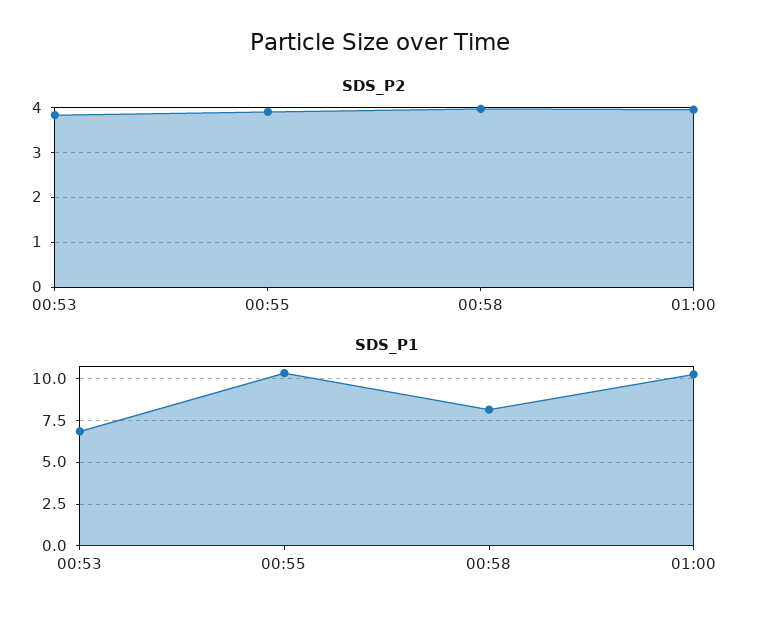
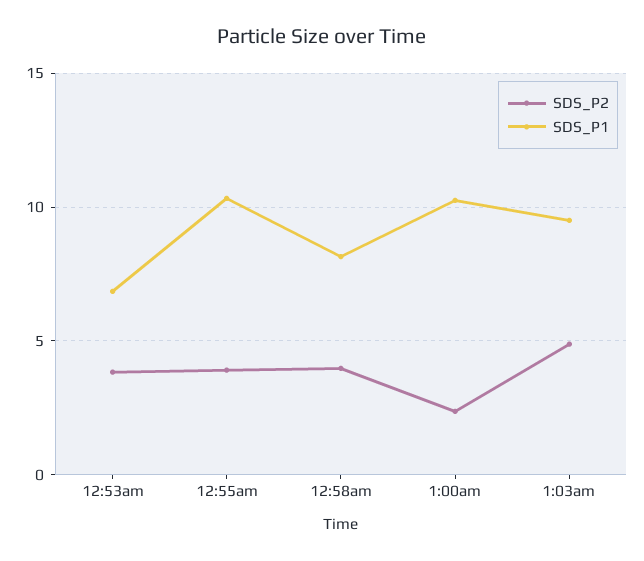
SDS_P2, 01:00: 4 -> 2.5
SDS_P2, 1:03am: none -> 5
SDS_P1, 1:03am: none -> 9.5

